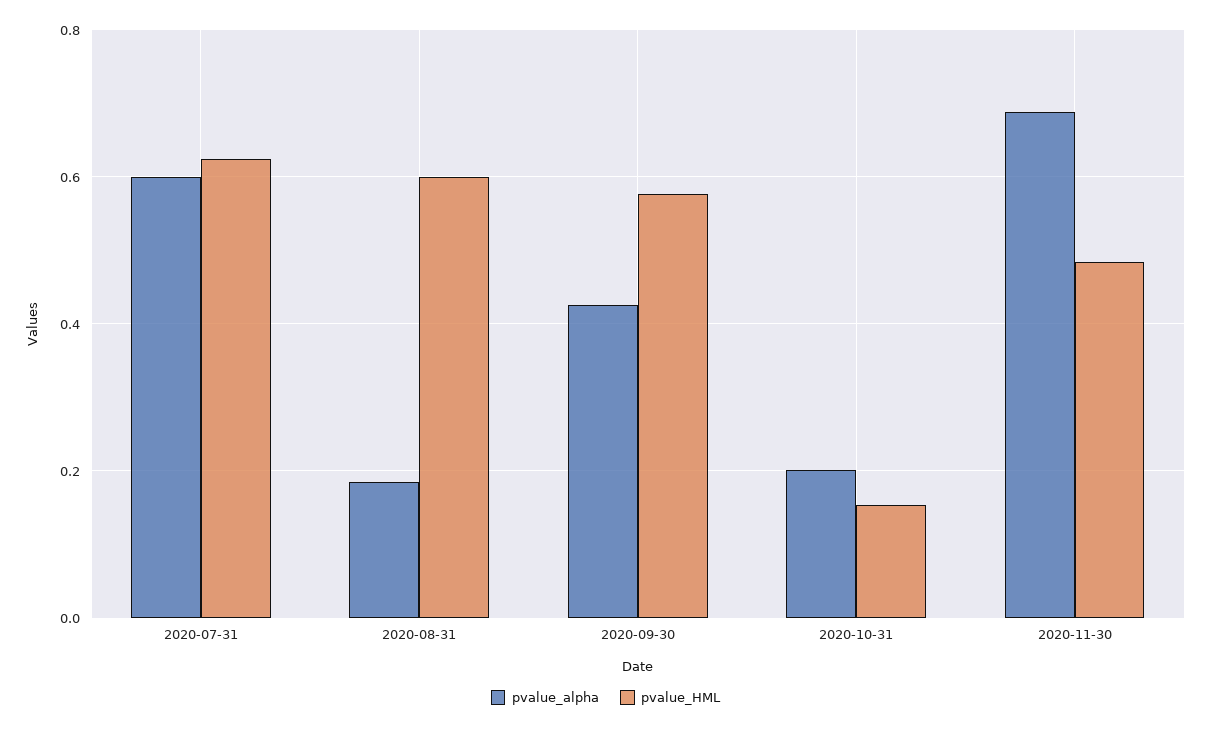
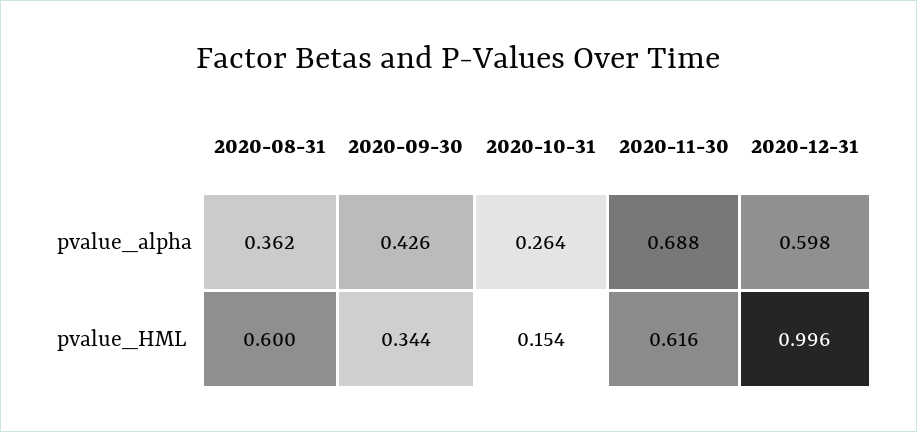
pvalue_alpha, 2020-07-31: 0.6 -> none
pvalue_HML, 2020-07-31: 0.62 -> none
pvalue_alpha, 2020-08-31: 0.18 -> 0.362
pvalue_HML, 2020-09-30: 0.58 -> 0.344
pvalue_alpha, 2020-10-31: 0.2 -> 0.264
pvalue_HML, 2020-11-30: 0.48 -> 0.616
pvalue_alpha, 2020-12-31: none -> 0.598
pvalue_HML, 2020-12-31: none -> 0.996

